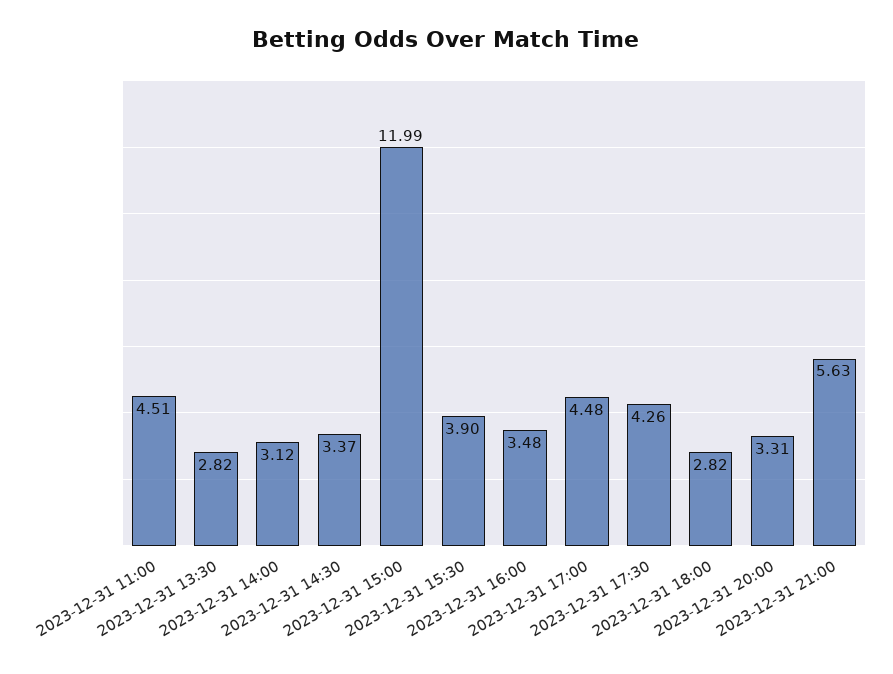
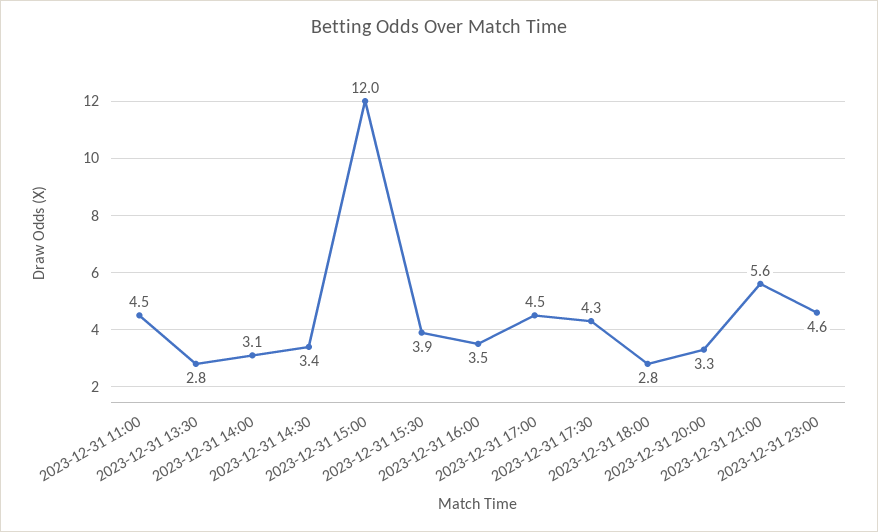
2023-12-31 23:00: none -> 4.6

